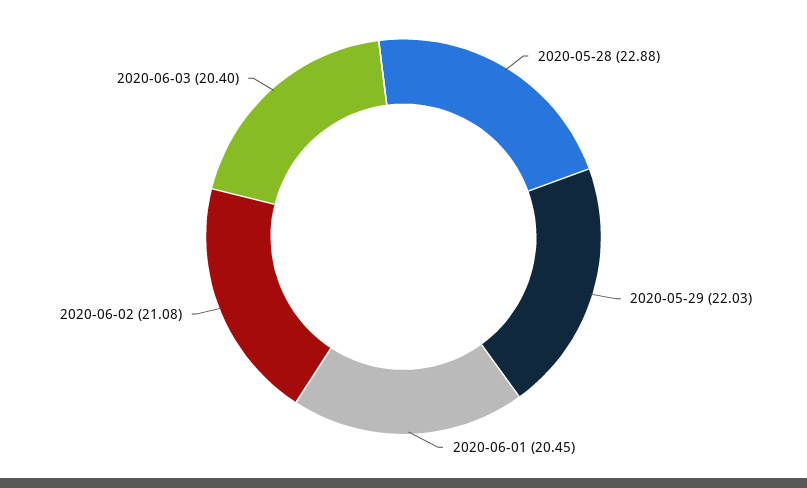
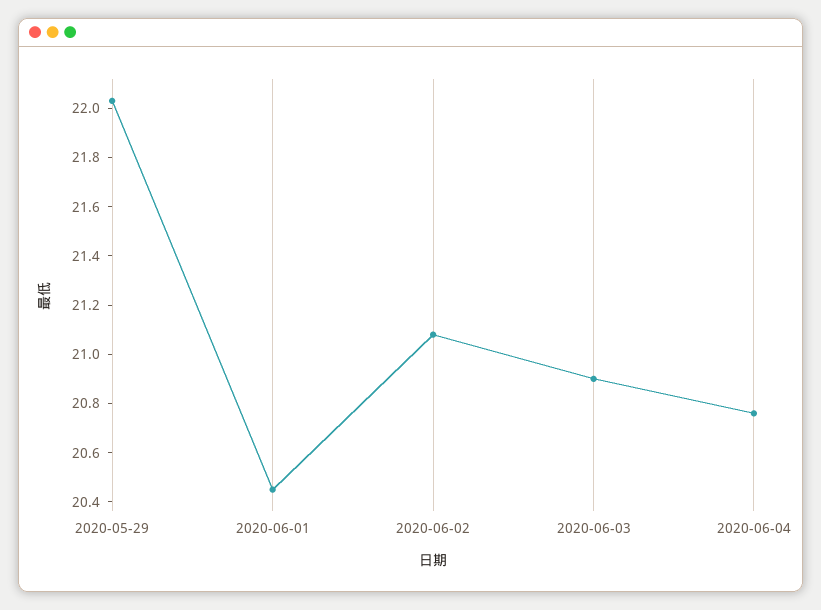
2020-05-28: 22.88 -> none
2020-06-03: 20.4 -> 20.9
2020-06-04: none -> 20.75

